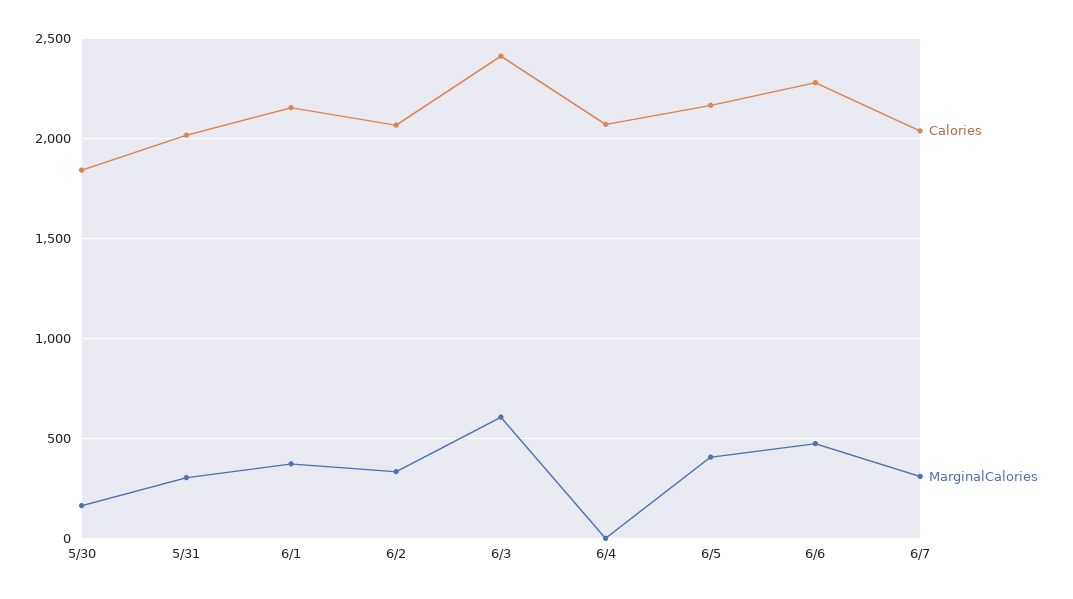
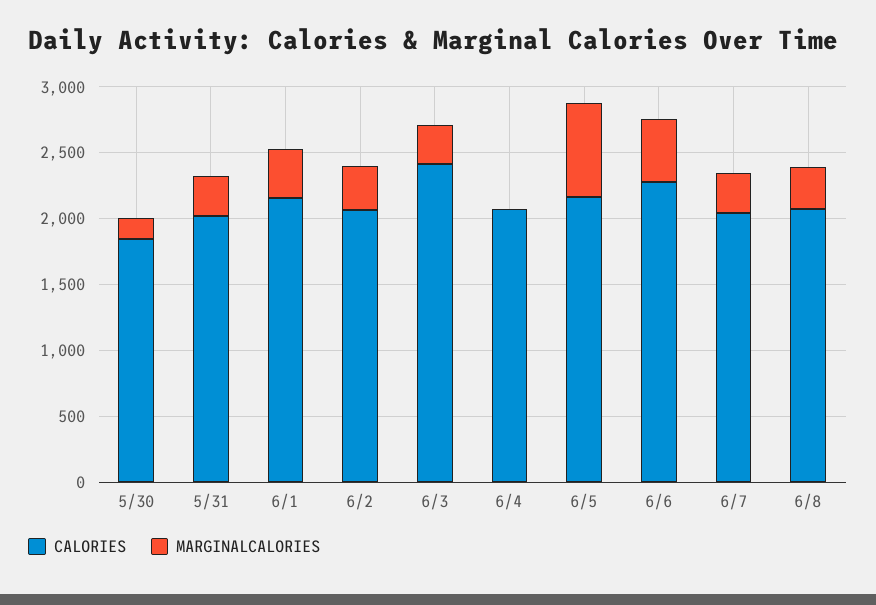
MarginalCalories, 6/3: 600 -> 300
MarginalCalories, 6/5: 400 -> 700
Calories, 6/8: none -> 2100
MarginalCalories, 6/8: none -> 300

